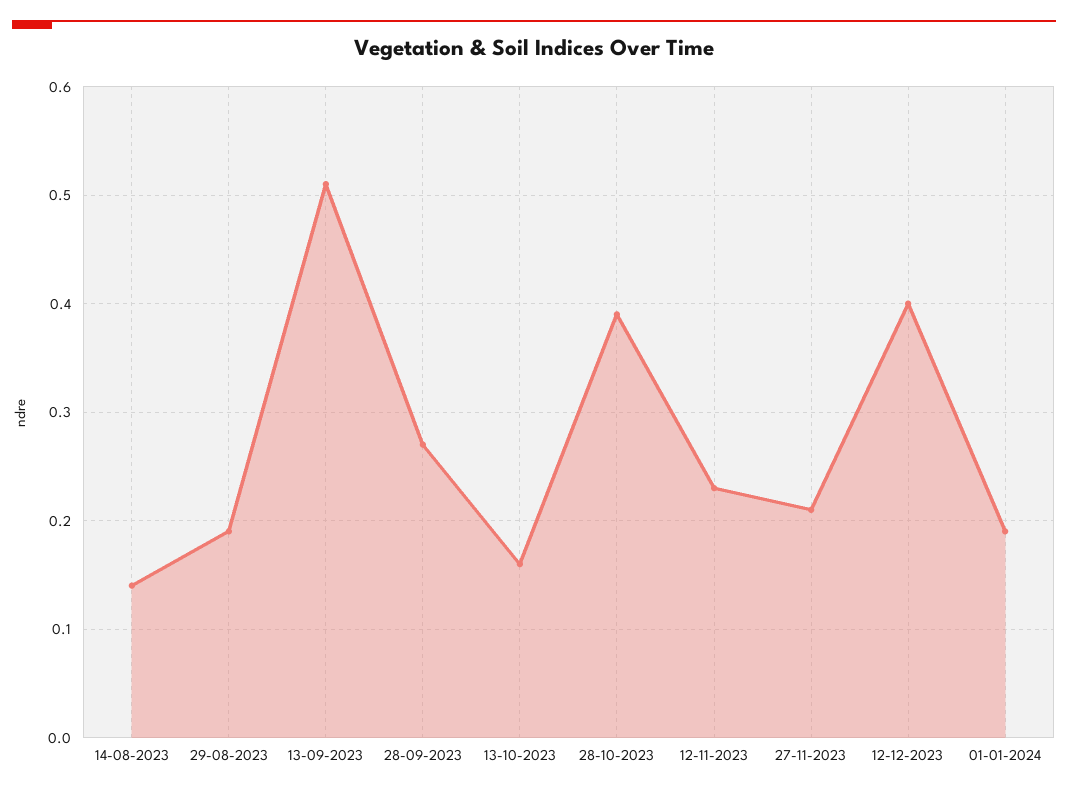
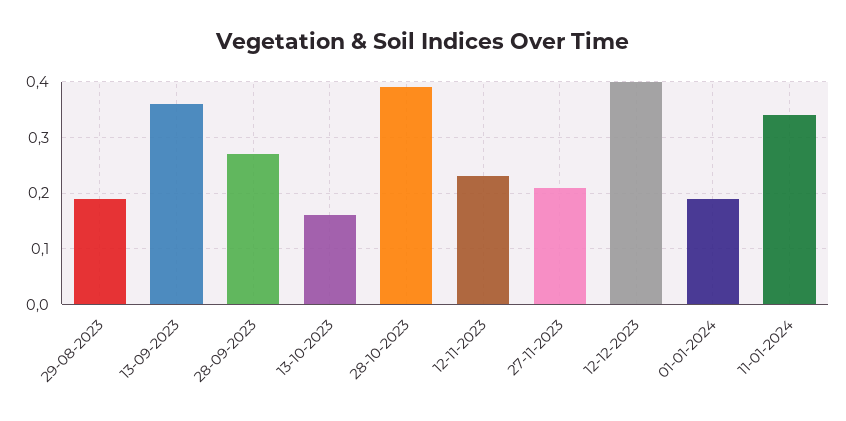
14-08-2023: 0.14 -> none
13-09-2023: 0.51 -> 0.35
11-01-2024: none -> 0.35

